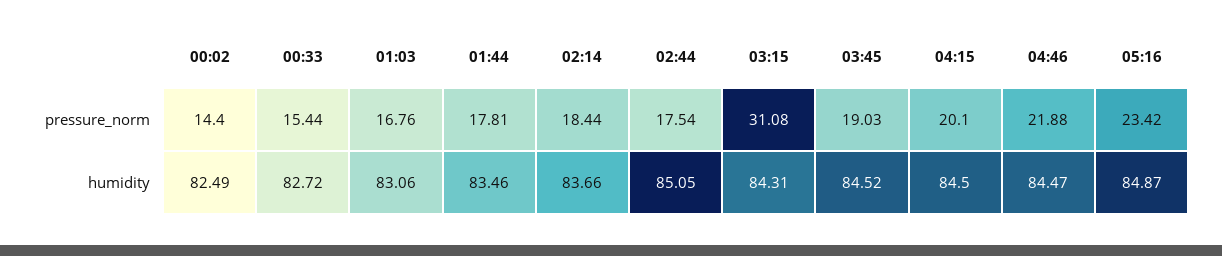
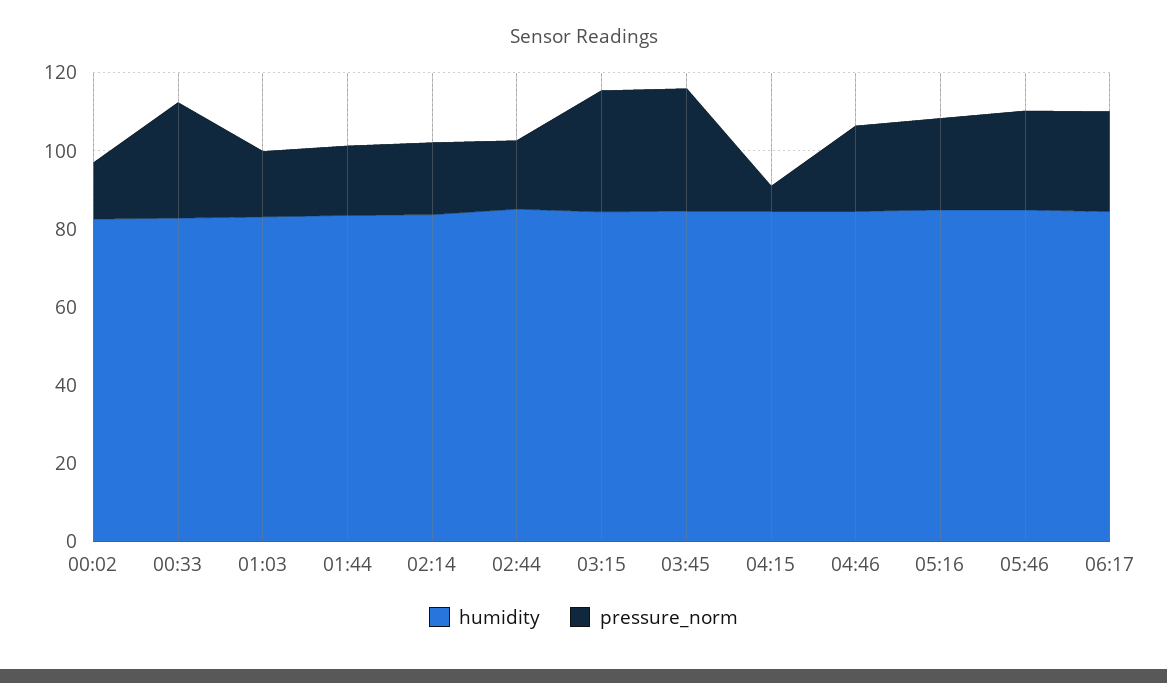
pressure_norm, 00:33: 15.44 -> 30
pressure_norm, 03:45: 19.03 -> 30
pressure_norm, 04:15: 20.1 -> 5
humidity, 05:46: none -> 85
pressure_norm, 05:46: none -> 25
humidity, 06:17: none -> 85
pressure_norm, 06:17: none -> 25

